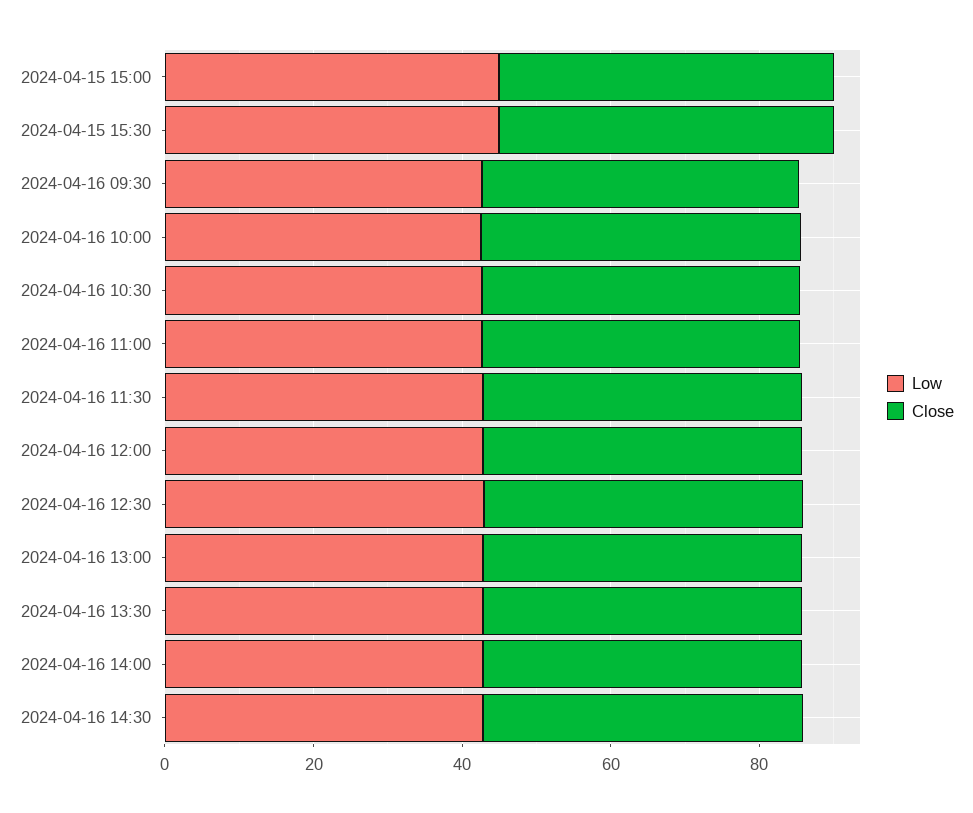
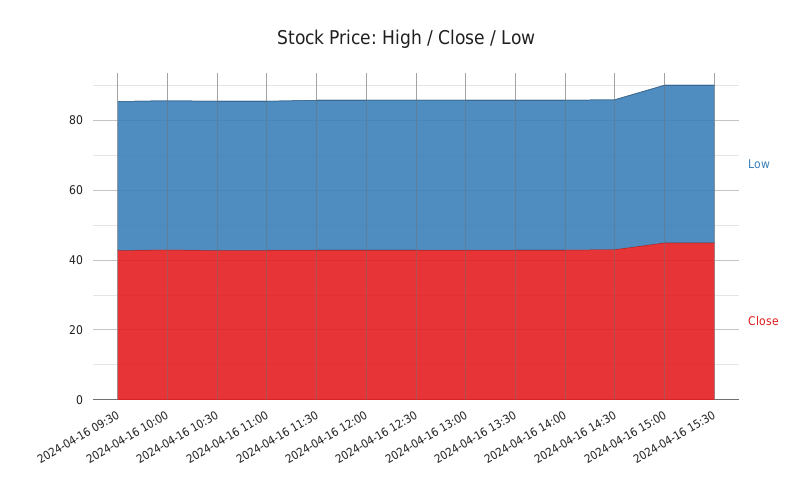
Low, 2024-04-15 15:00: 45 -> none
Close, 2024-04-15 15:00: 45 -> none
Low, 2024-04-15 15:30: 45 -> none
Close, 2024-04-15 15:30: 45 -> none
Low, 2024-04-16 15:00: none -> 45
Close, 2024-04-16 15:00: none -> 45
Low, 2024-04-16 15:30: none -> 45
Close, 2024-04-16 15:30: none -> 45

